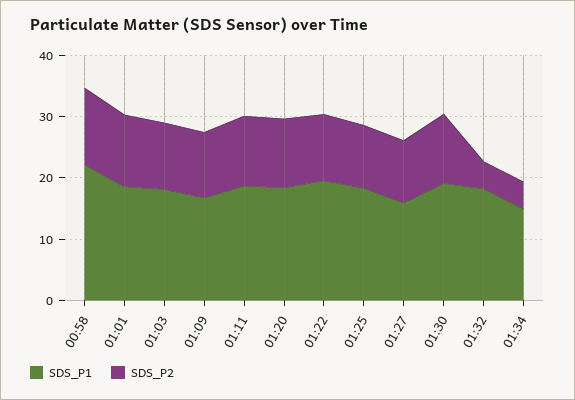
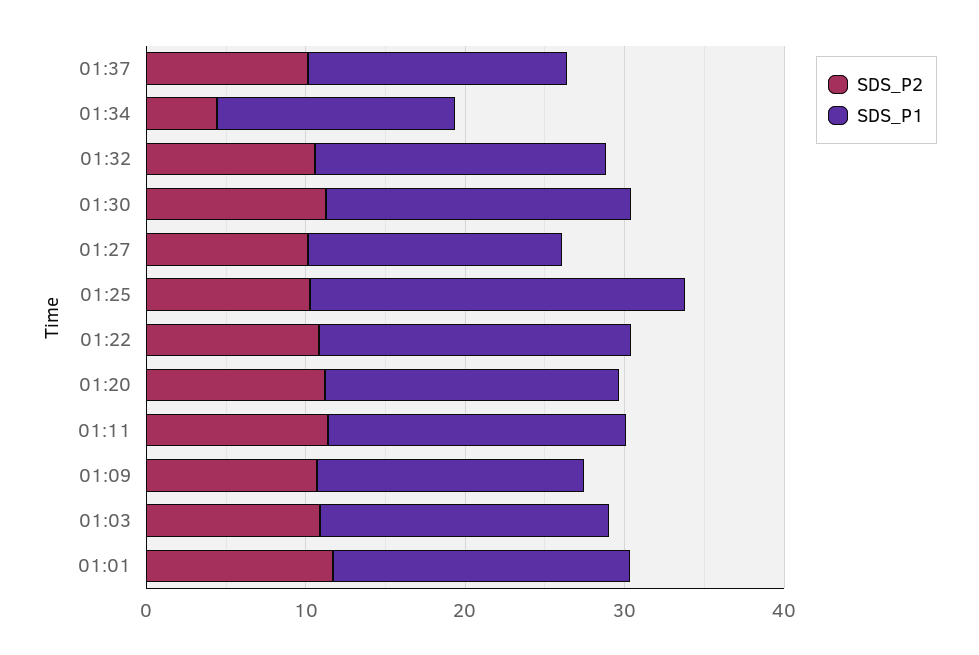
SDS_P1, 00:58: 22 -> none
SDS_P2, 00:58: 12 -> none
SDS_P1, 01:25: 18 -> 24
SDS_P2, 01:32: 4 -> 10
SDS_P2, 01:37: none -> 10
SDS_P1, 01:37: none -> 16

